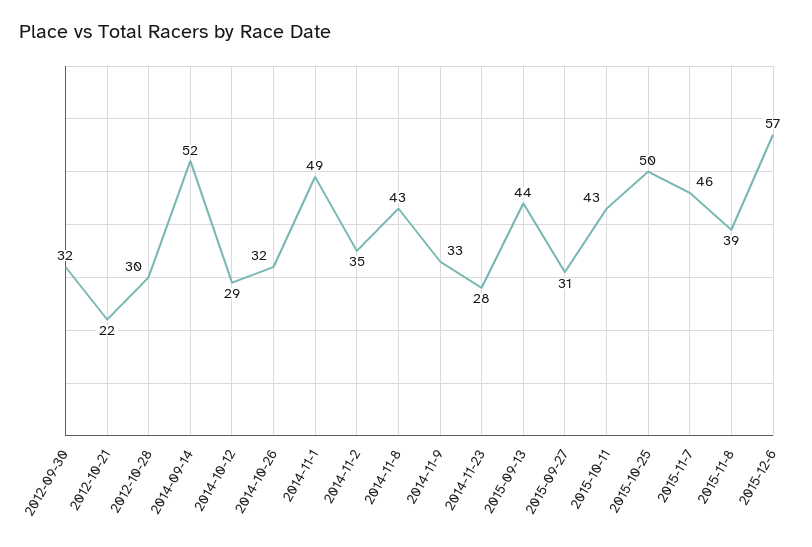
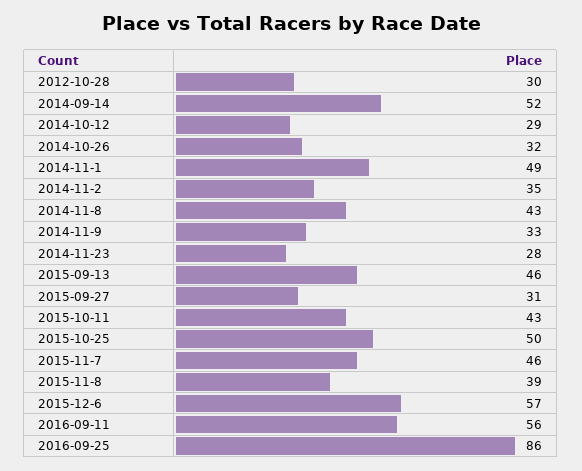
2012-09-30: 32 -> none
2012-10-21: 22 -> none
2015-09-13: 44 -> 46
2016-09-11: none -> 56
2016-09-25: none -> 86

